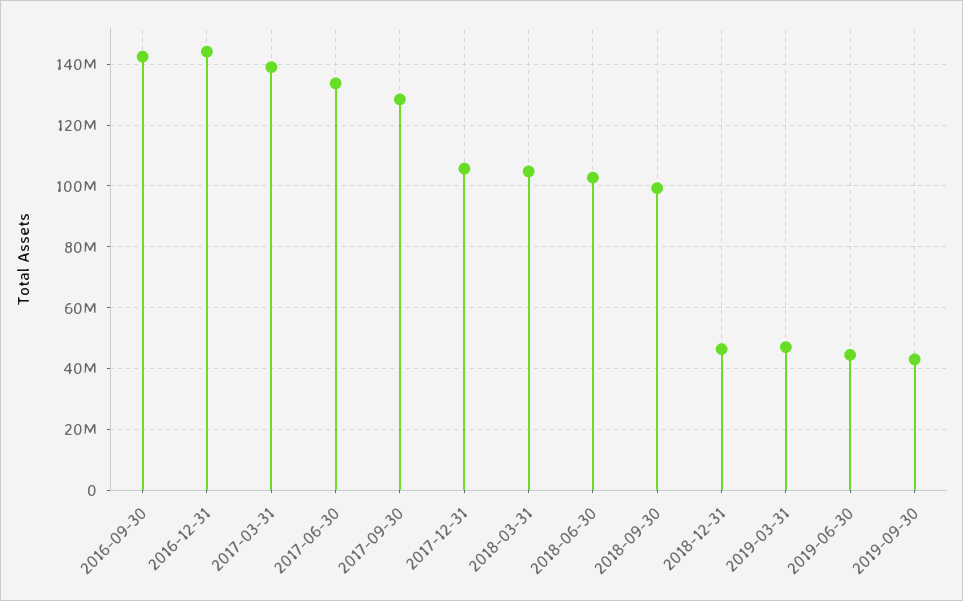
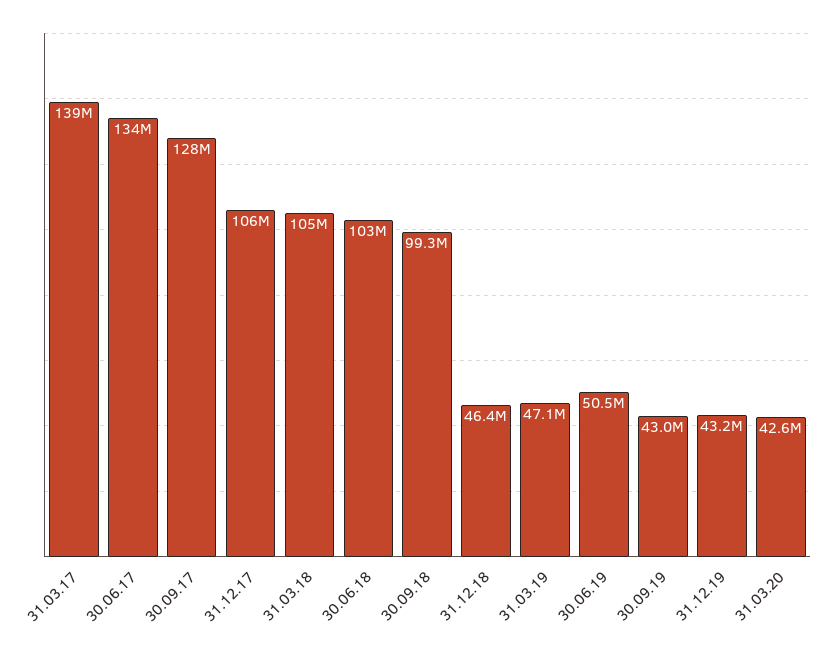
2016-09-30: 142000000 -> none
2016-12-31: 144000000 -> none
2019-06-30: 44000000 -> 50500000
31.12.19: none -> 43200000
31.03.20: none -> 42600000

